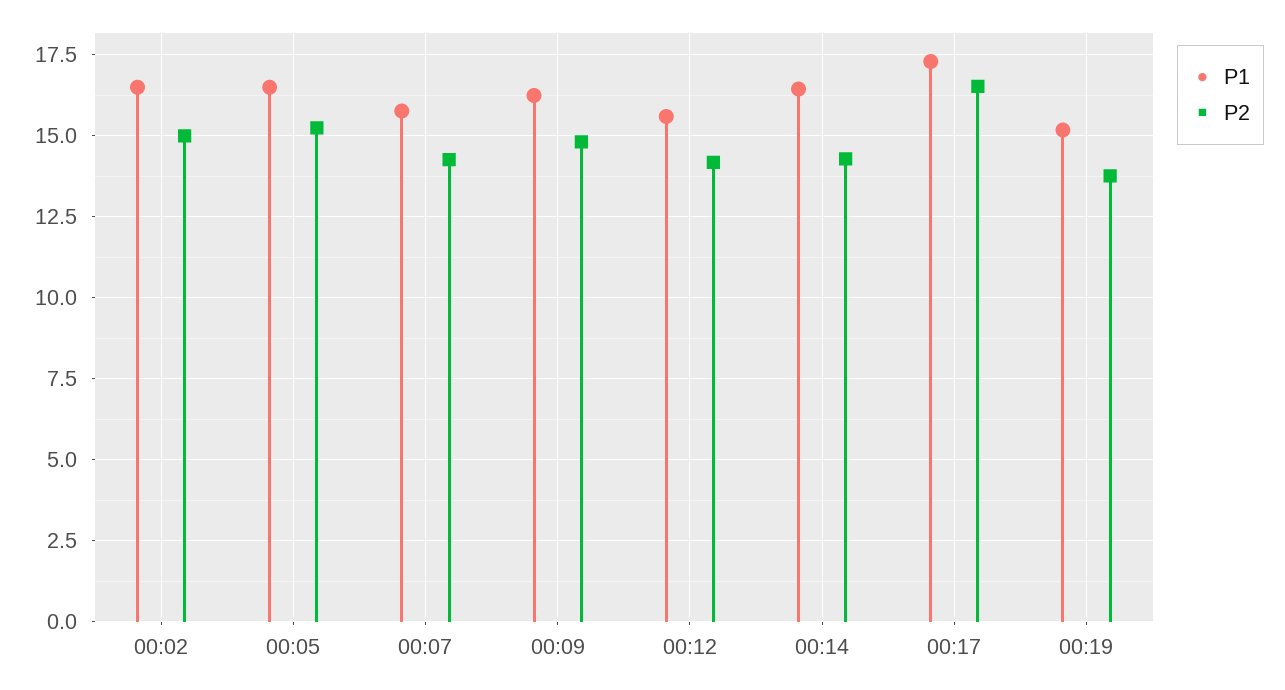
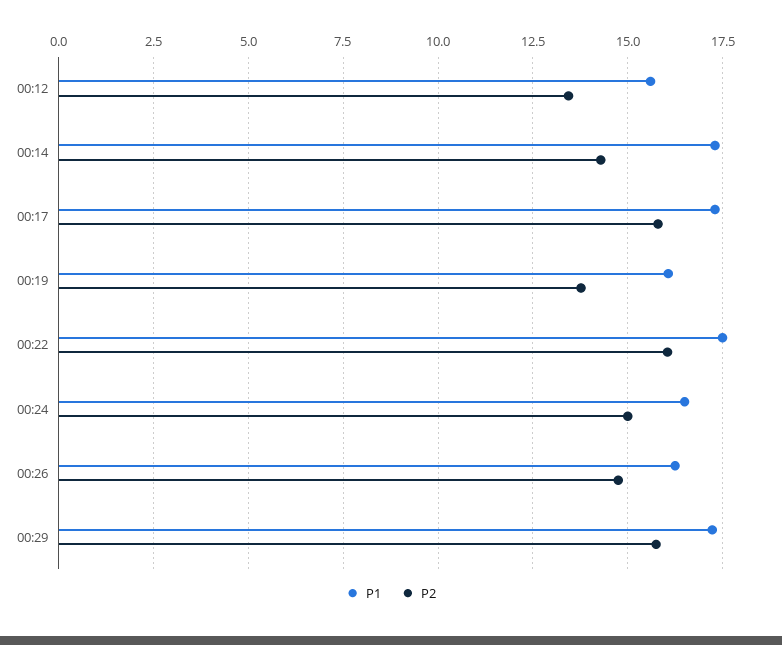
P1, 00:02: 16.5 -> none
P2, 00:02: 15 -> none
P1, 00:05: 16.5 -> none
P2, 00:05: 15.25 -> none
P1, 00:07: 15.75 -> none
P2, 00:07: 14.25 -> none
P1, 00:09: 16.25 -> none
P2, 00:09: 14.75 -> none
P2, 00:12: 14.25 -> 13.5
P1, 00:14: 16.5 -> 17.25
P2, 00:17: 16.5 -> 15.75
P1, 00:19: 15.25 -> 16
P1, 00:22: none -> 17.5
P2, 00:22: none -> 16
P1, 00:24: none -> 16.5
P2, 00:24: none -> 15
P1, 00:26: none -> 16.25
P2, 00:26: none -> 14.75
P1, 00:29: none -> 17.25
P2, 00:29: none -> 15.75

